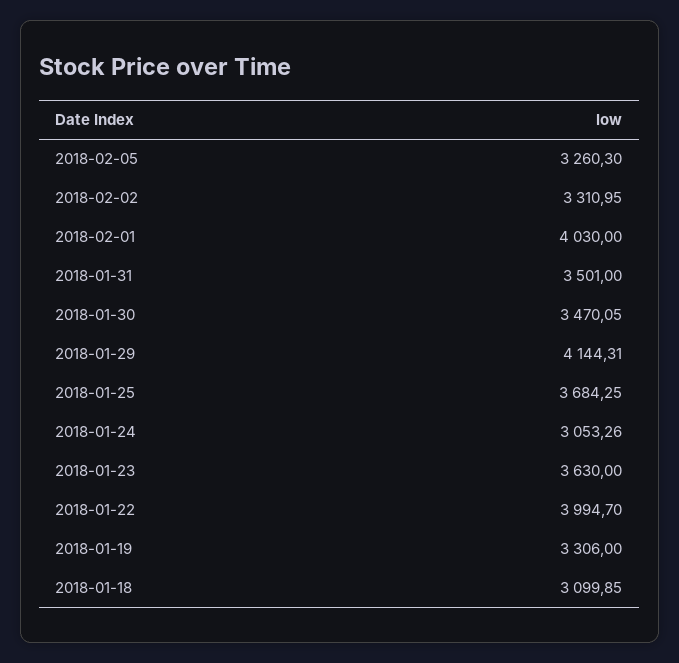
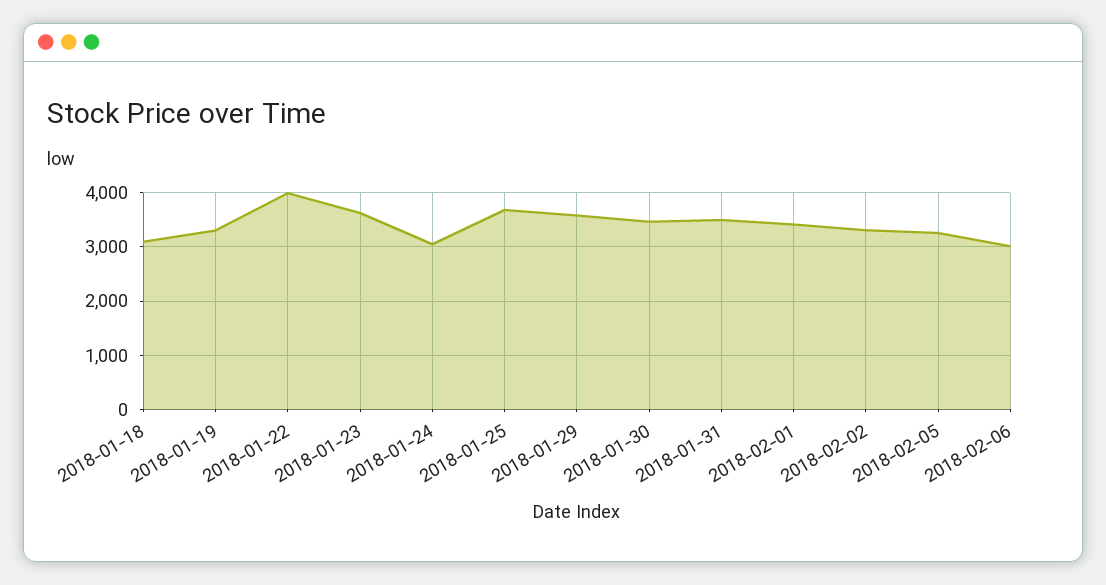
2018-02-01: 4030 -> 3400
2018-01-29: 4144.31 -> 3600
2018-02-06: none -> 3000

